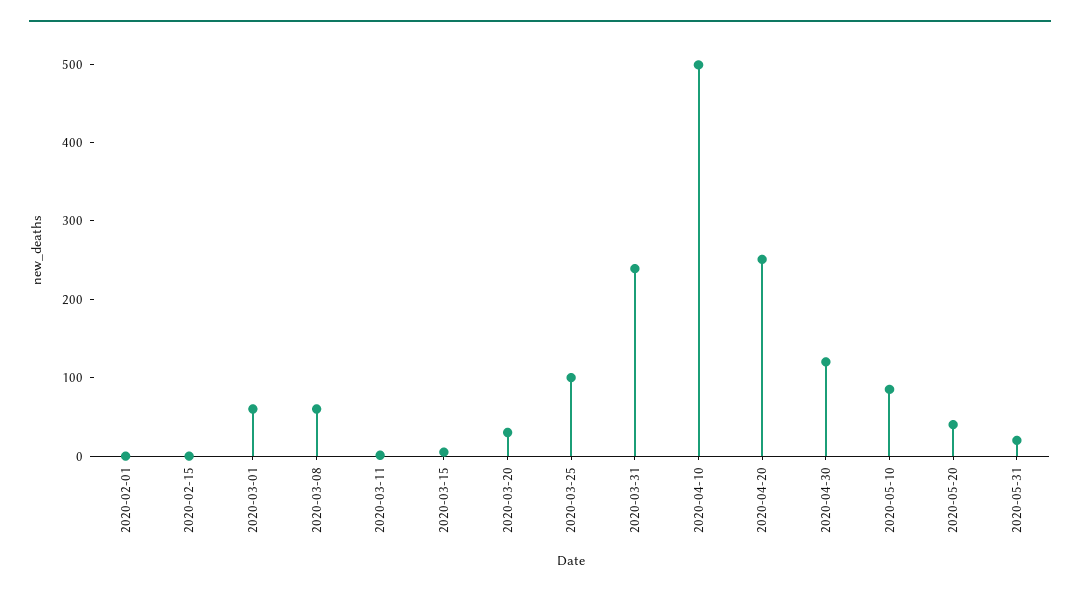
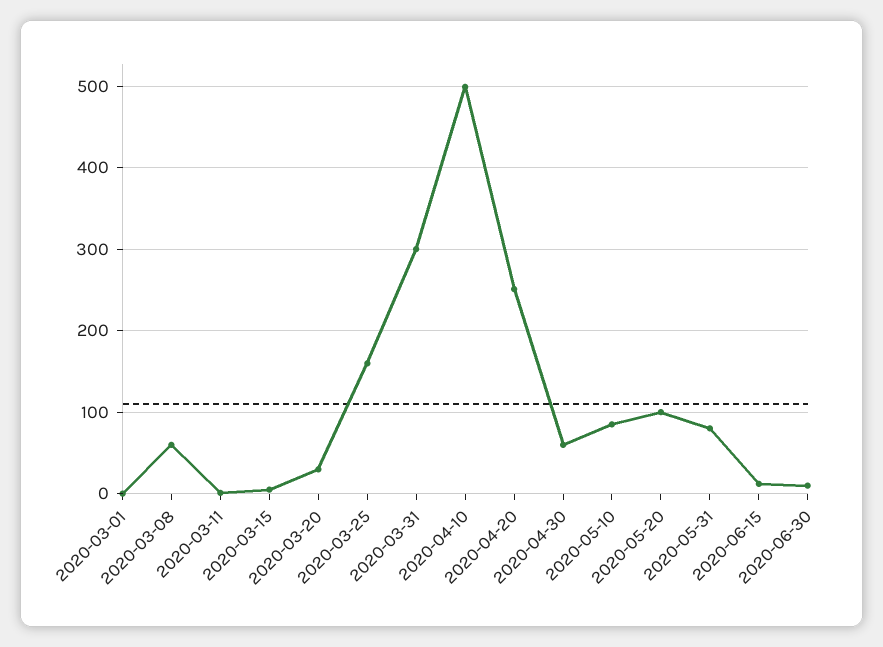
2020-02-01: 0 -> none
2020-02-15: 0 -> none
2020-03-01: 60 -> 0
2020-03-25: 100 -> 160
2020-03-31: 240 -> 300
2020-04-30: 120 -> 60
2020-05-20: 40 -> 100
2020-05-31: 20 -> 80
2020-06-15: none -> 10
2020-06-30: none -> 10

